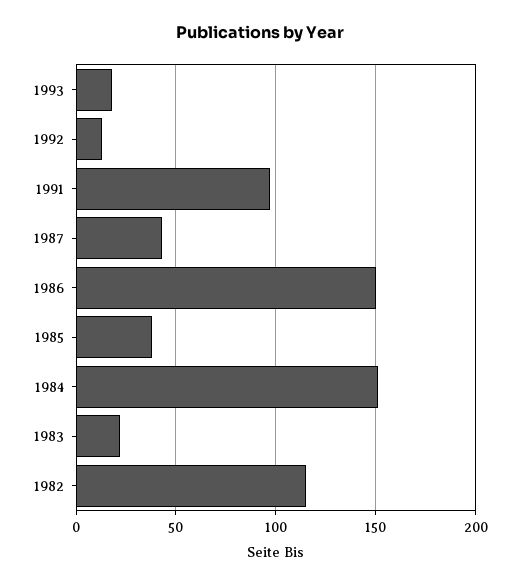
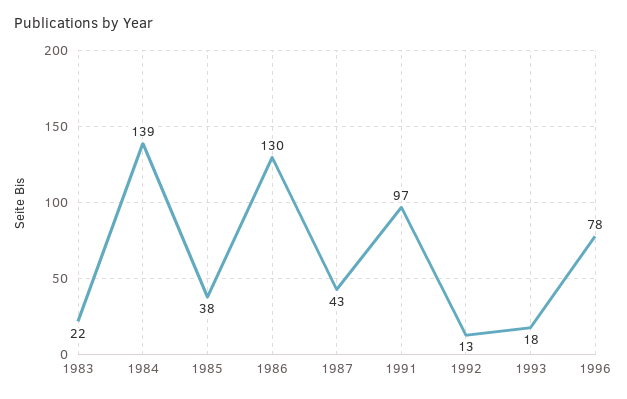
1986: 150 -> 130
1984: 150 -> 139
1982: 115 -> none
1996: none -> 78

